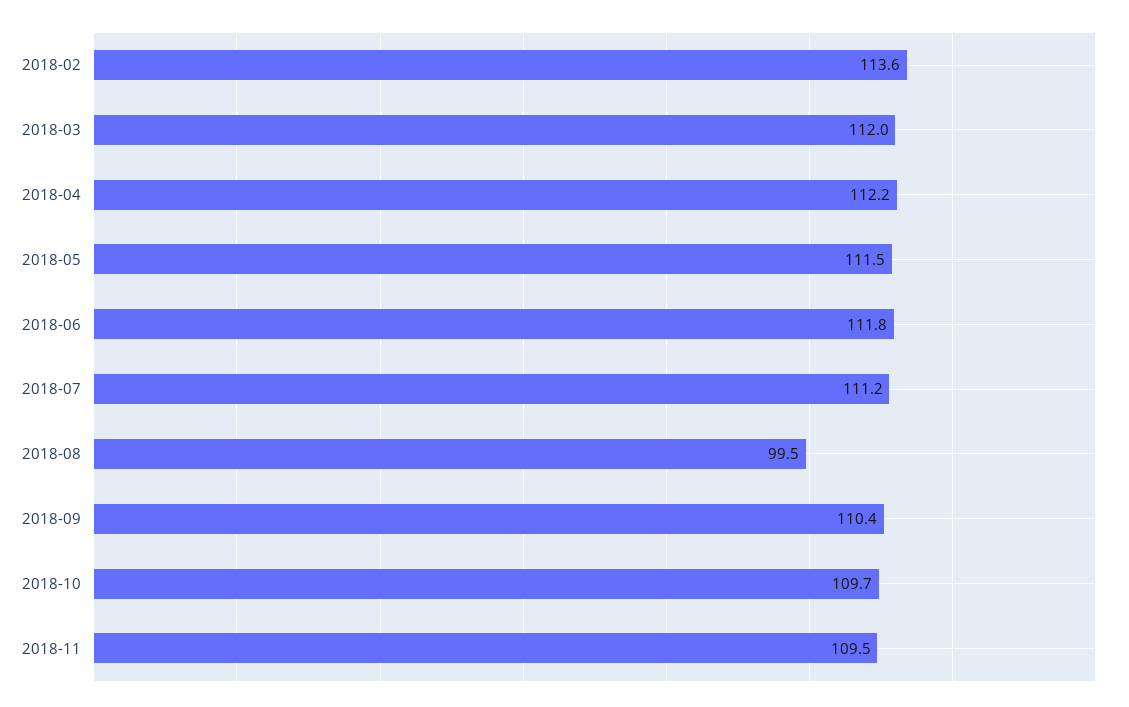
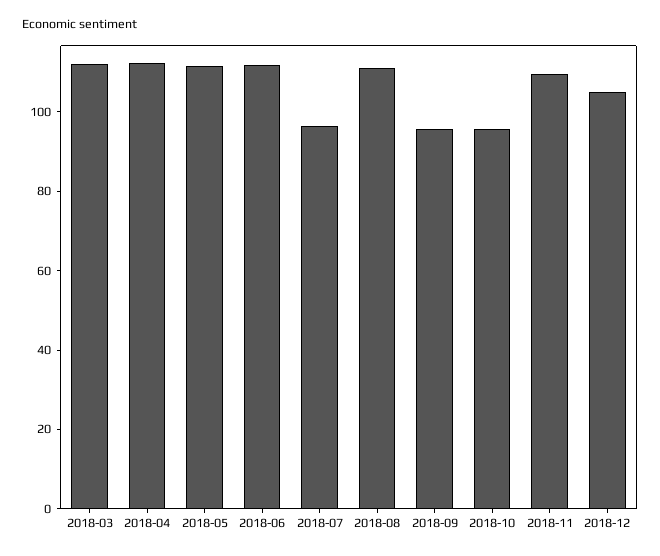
2018-02: 113.6 -> none
2018-07: 111.2 -> 95
2018-08: 99.5 -> 110
2018-09: 110.4 -> 95
2018-10: 109.7 -> 95
2018-12: none -> 105

